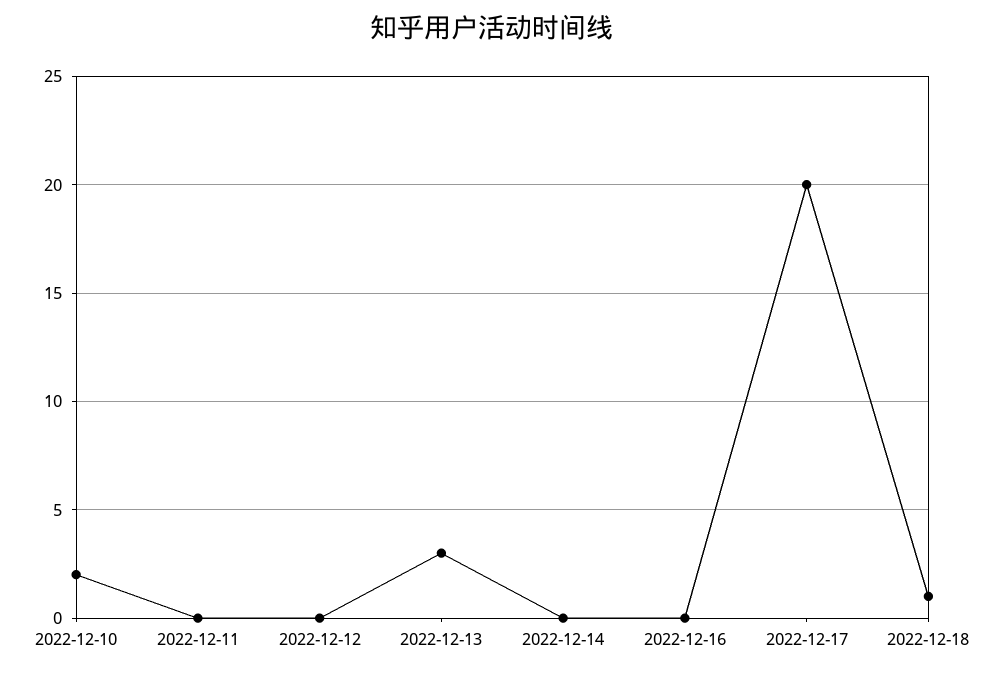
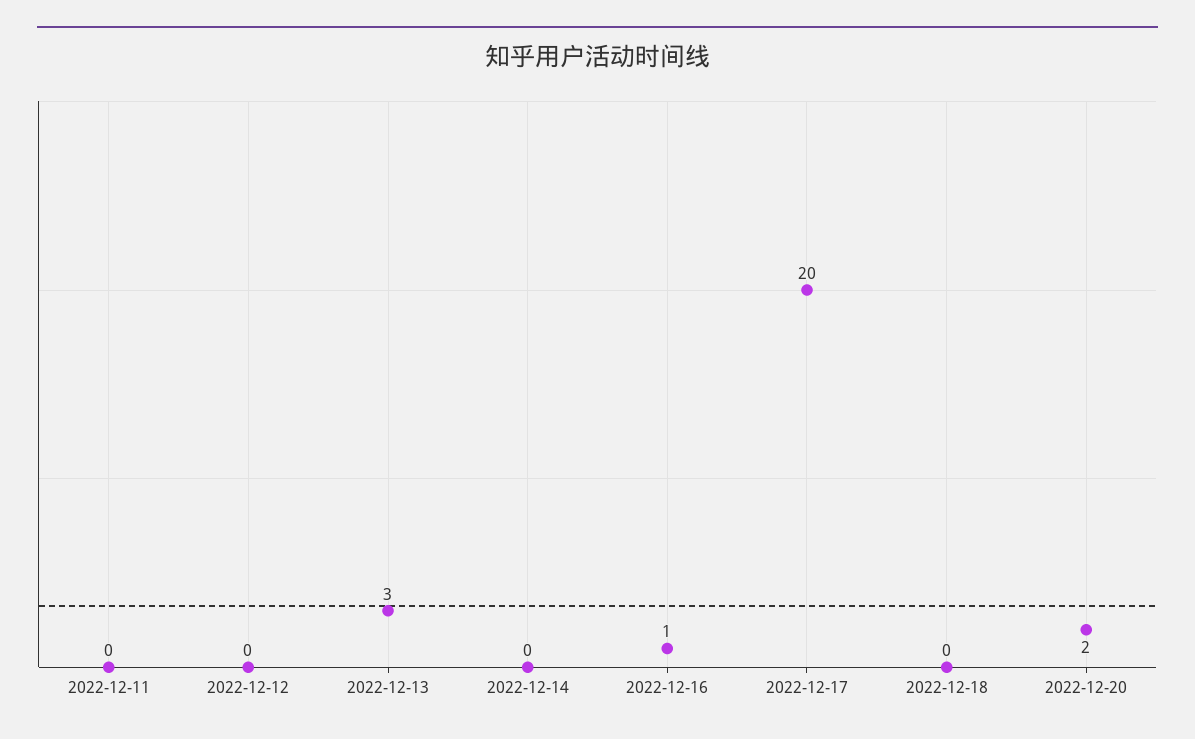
2022-12-10: 2 -> none
2022-12-16: 0 -> 1
2022-12-18: 1 -> 0
2022-12-20: none -> 2

